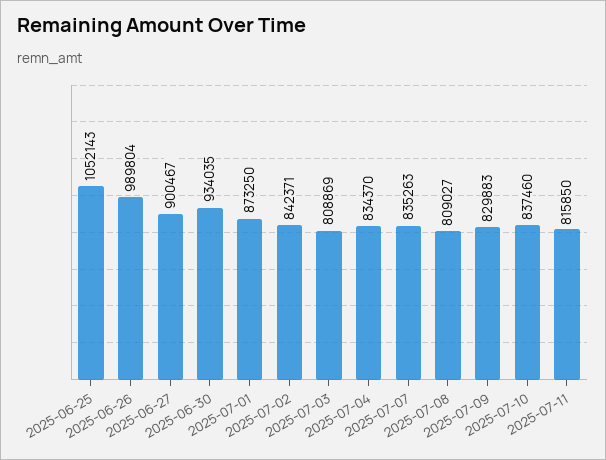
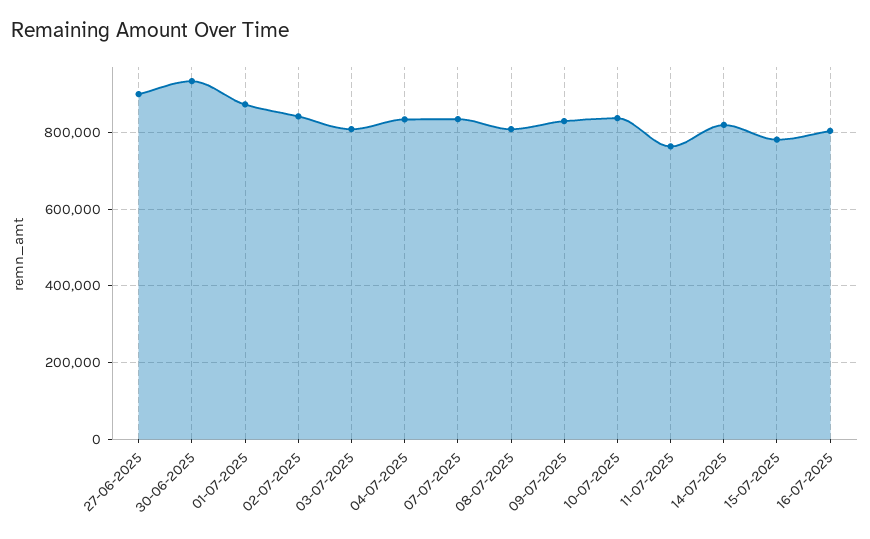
2025-06-25: 1052143 -> none
2025-06-26: 989804 -> none
2025-07-11: 815850 -> 760000
14-07-2025: none -> 820000
15-07-2025: none -> 780000
16-07-2025: none -> 800000

